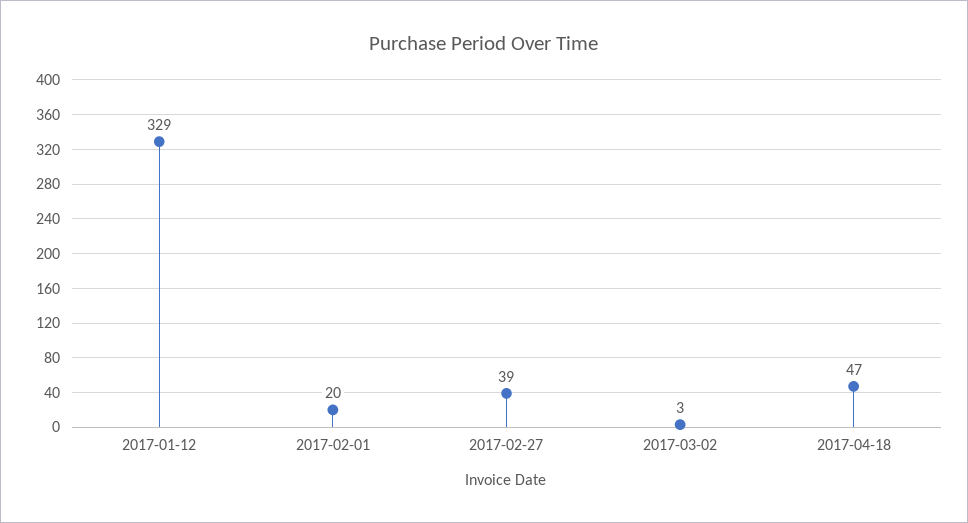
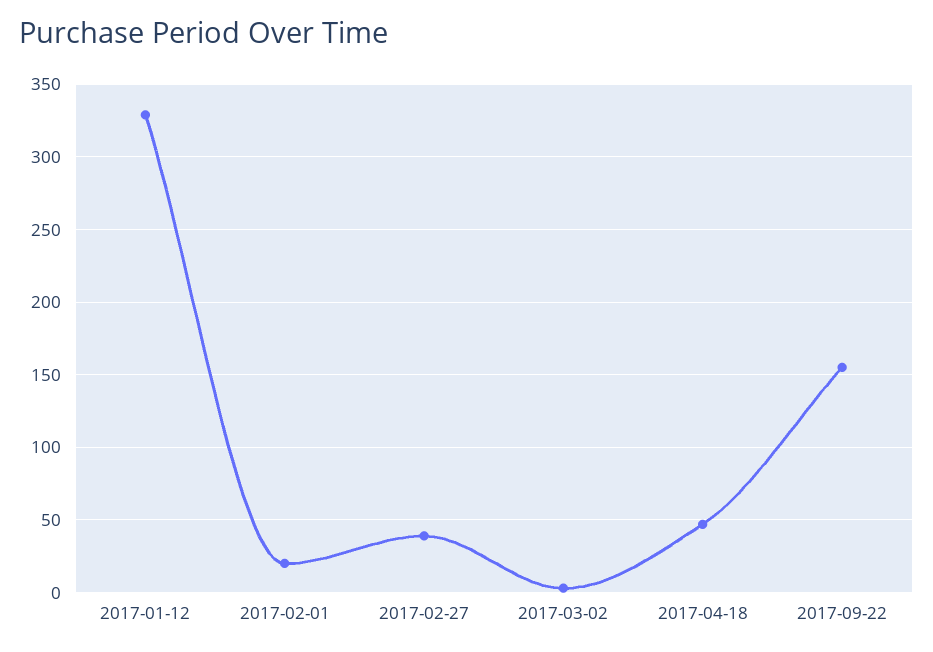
2017-09-22: none -> 155

